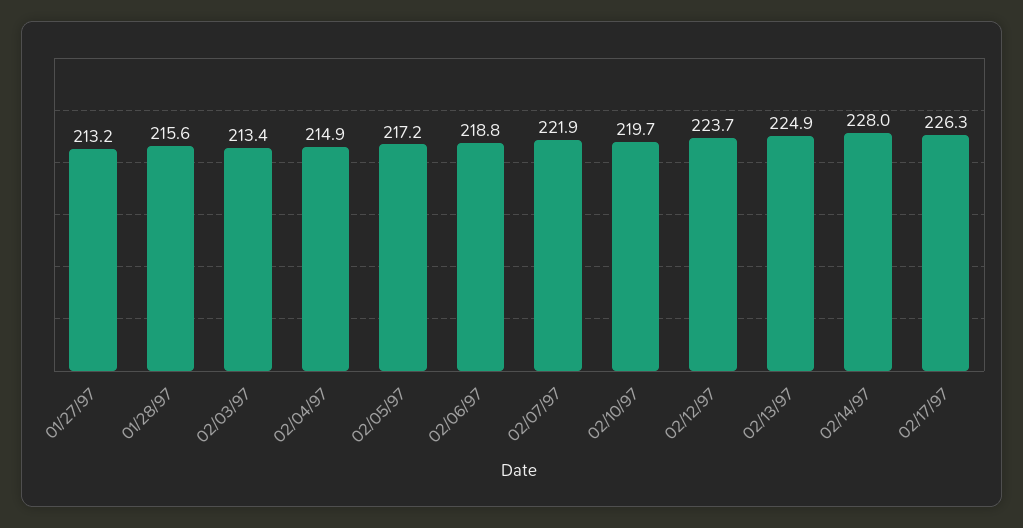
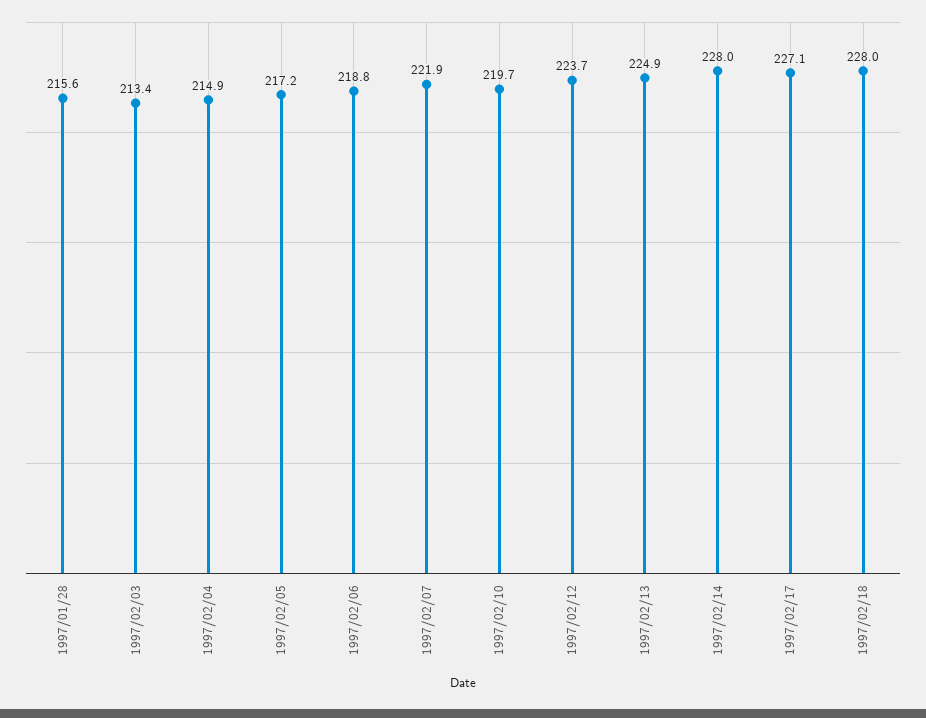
01/27/97: 213.2 -> none
02/17/97: 226.3 -> 227.1
1997/02/18: none -> 228

